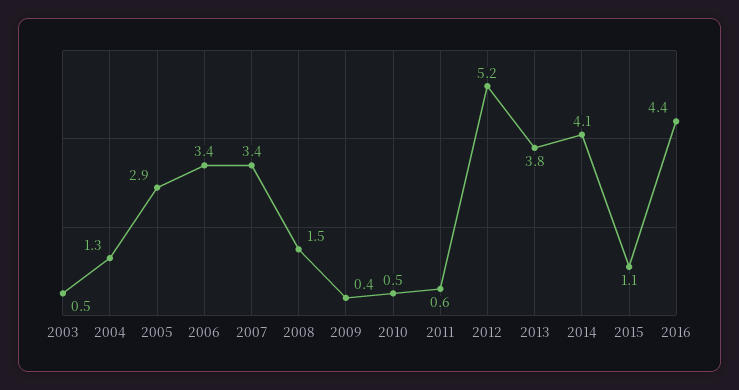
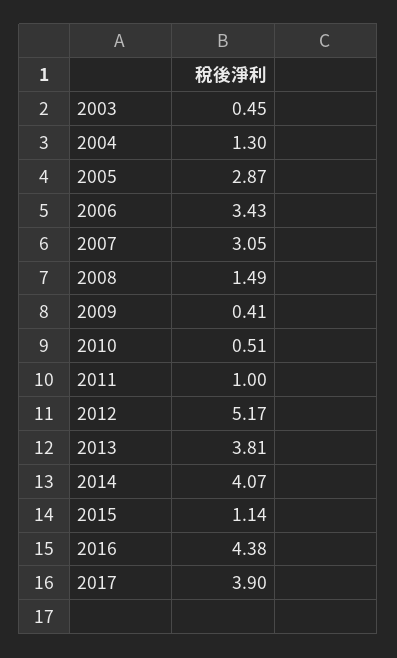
2007: 3.4 -> 3.05
2011: 0.6 -> 1
2017: none -> 3.9

